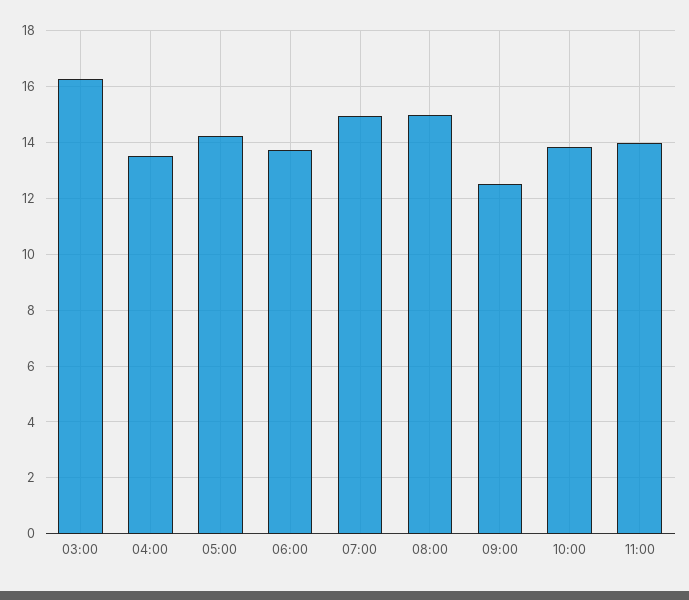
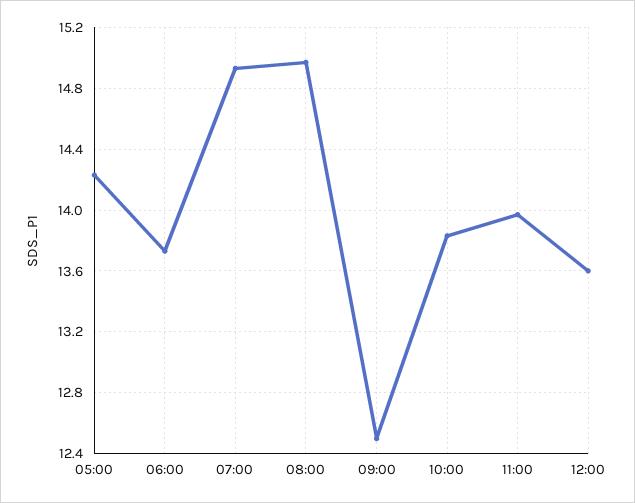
03:00: 16.25 -> none
04:00: 13.5 -> none
12:00: none -> 13.6

